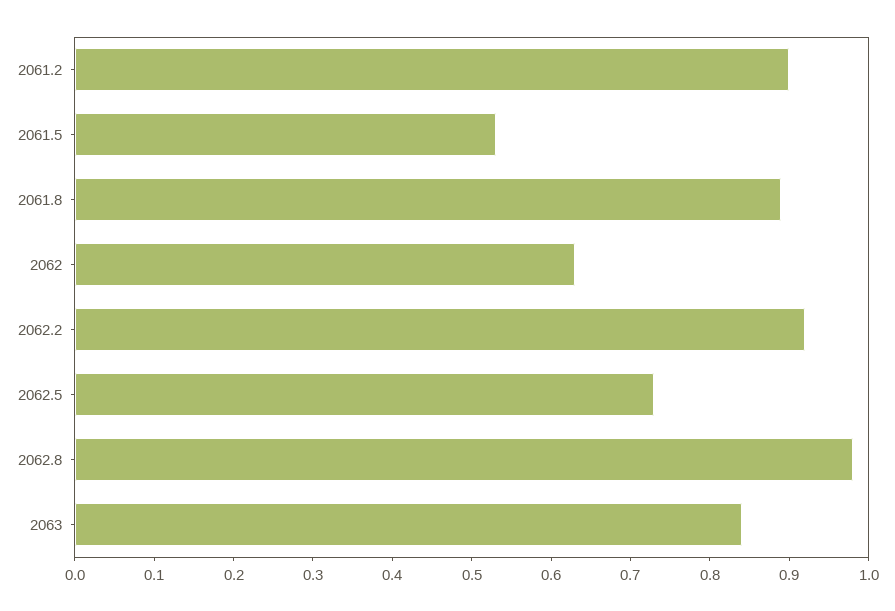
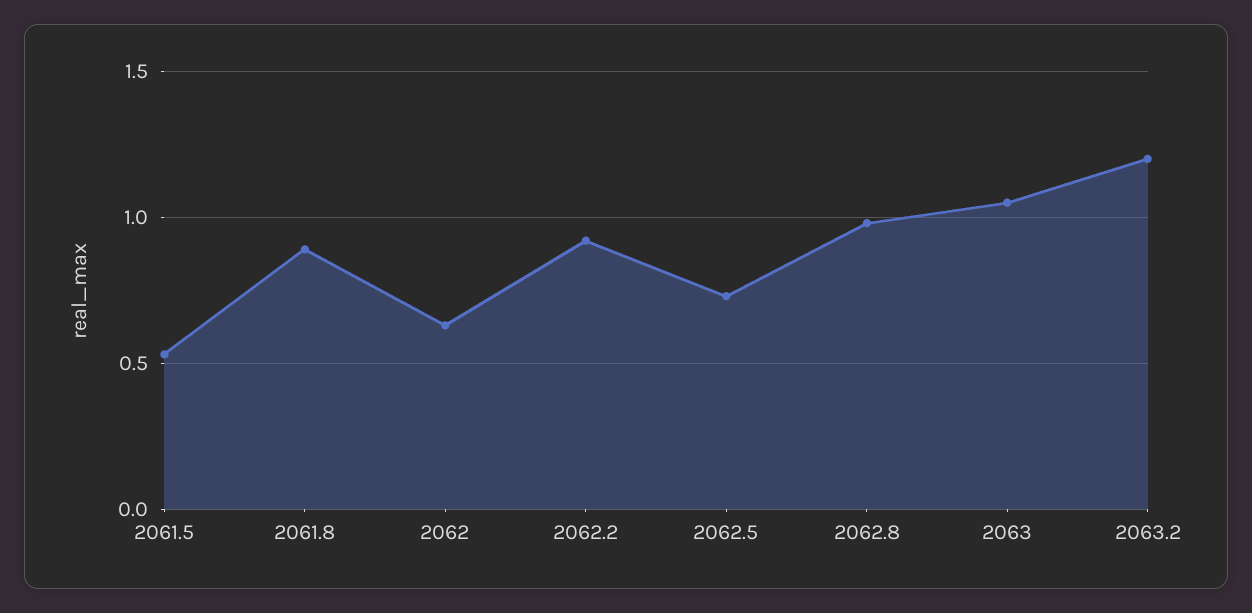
2061.2: 0.9 -> none
2063: 0.85 -> 1.05
2063.2: none -> 1.2

